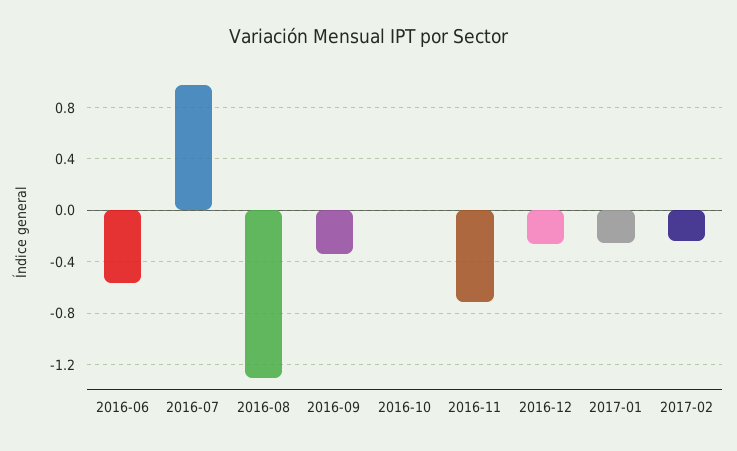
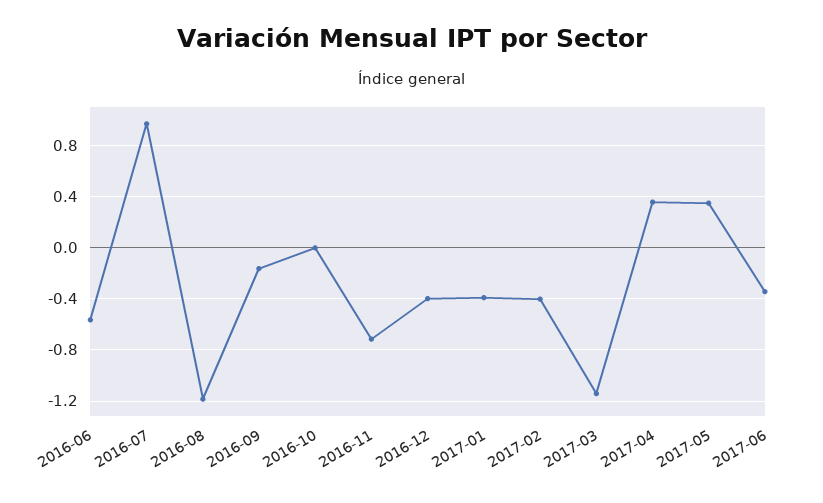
2016-08: -1.3 -> -1.2
2016-09: -0.35 -> -0.15
2016-12: -0.25 -> -0.4
2017-01: -0.25 -> -0.4
2017-02: -0.25 -> -0.4
2017-03: none -> -1.15
2017-04: none -> 0.35
2017-05: none -> 0.35
2017-06: none -> -0.35

